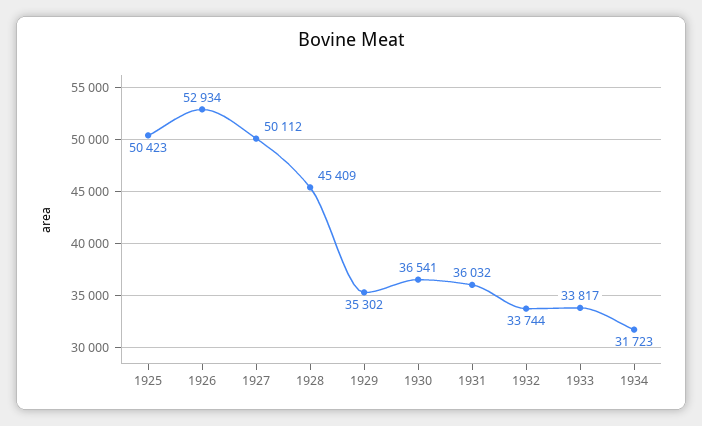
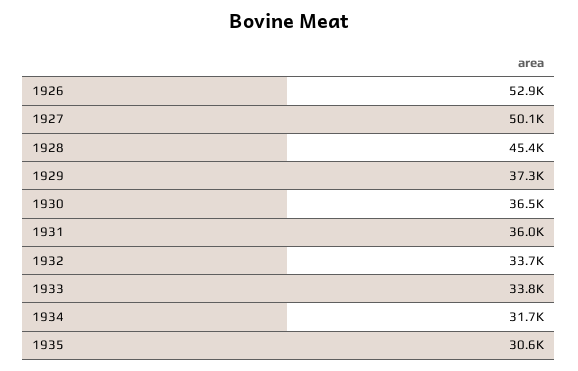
1925: 50423 -> none
1929: 35302 -> 37300
1935: none -> 30600

